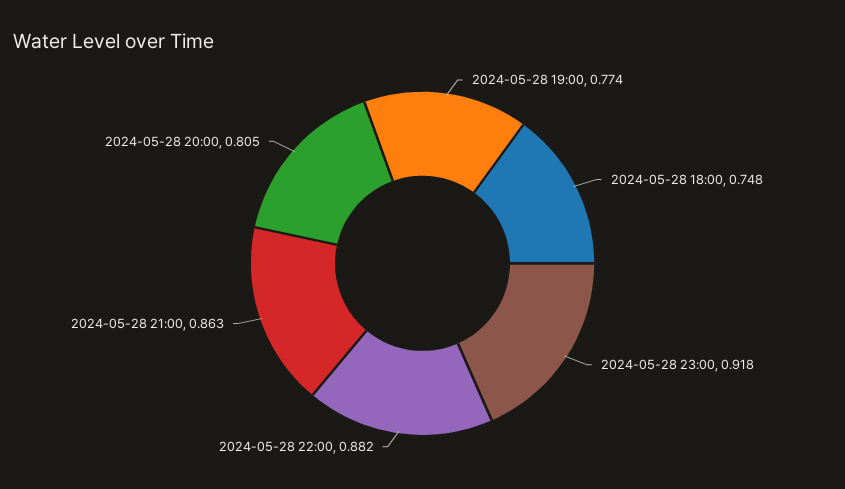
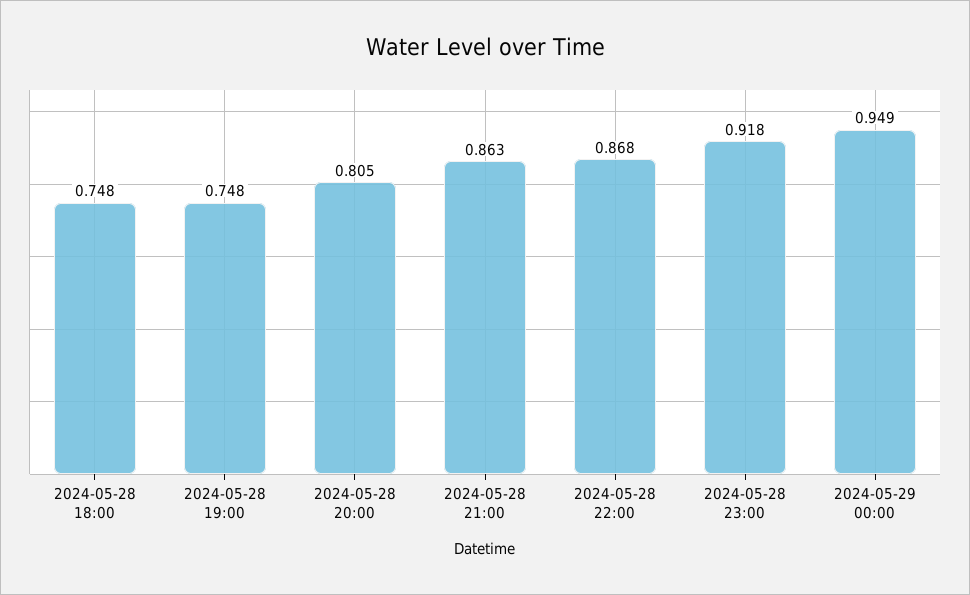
2024-05-28 19:00: 0.774 -> 0.748
2024-05-28 22:00: 0.882 -> 0.868
2024-05-29 00:00: none -> 0.949

